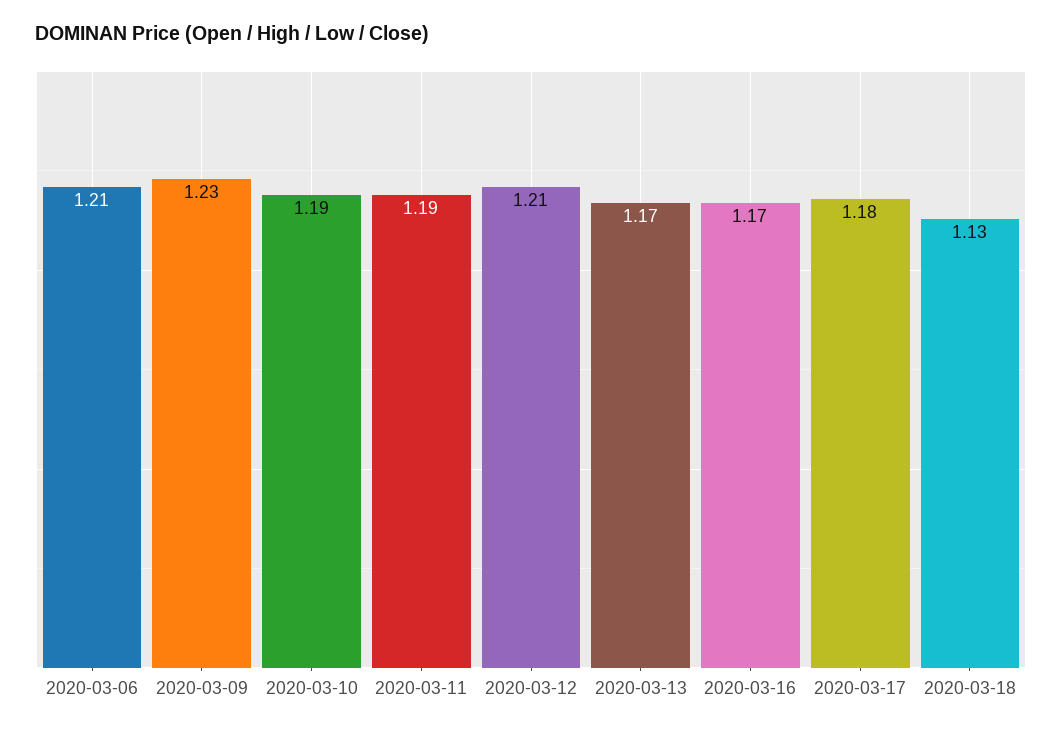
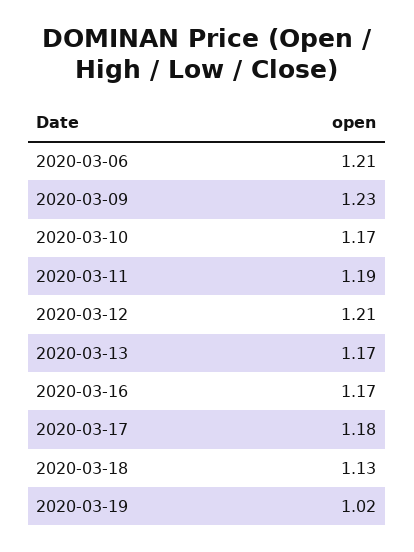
2020-03-10: 1.19 -> 1.17
2020-03-19: none -> 1.02

